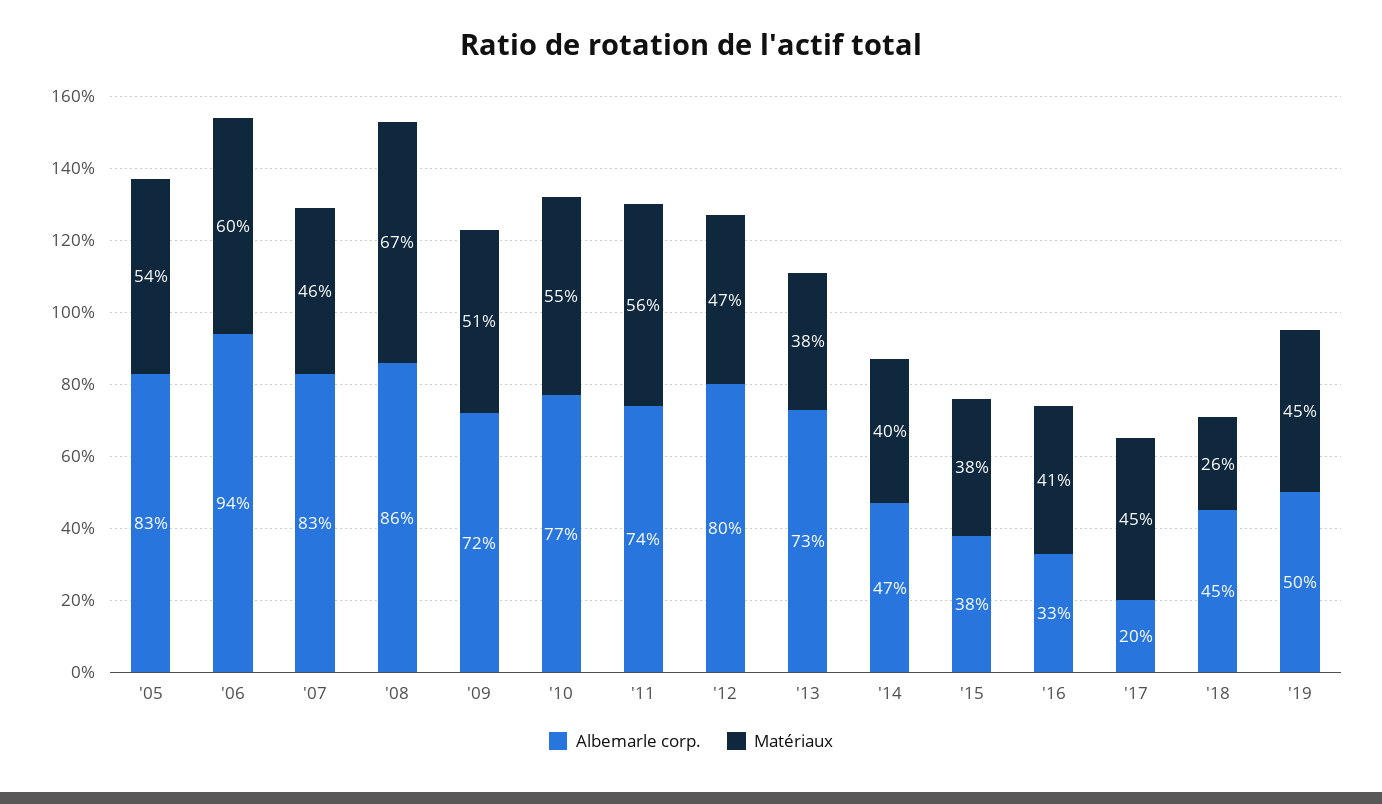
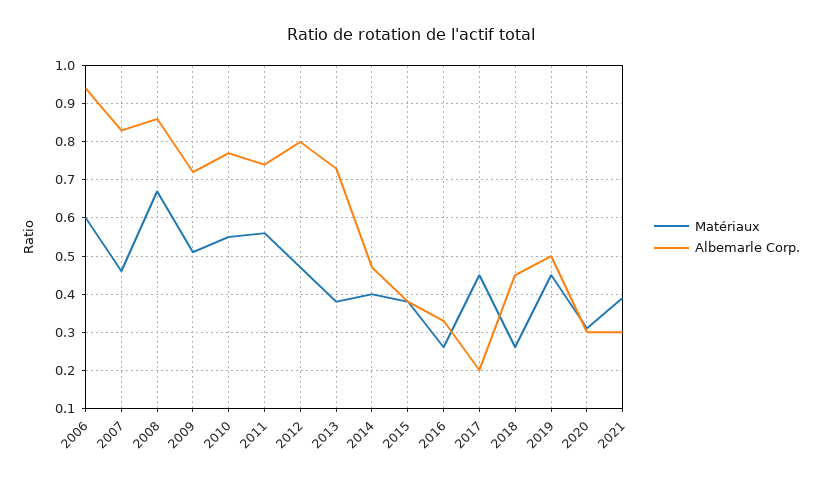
Albemarle corp., '05: 0.83 -> none
Matériaux, '05: 0.54 -> none
Matériaux, '16: 0.41 -> 0.25
Matériaux, 2020: none -> 0.3
Albemarle corp., 2020: none -> 0.3
Matériaux, 2021: none -> 0.4
Albemarle corp., 2021: none -> 0.3

